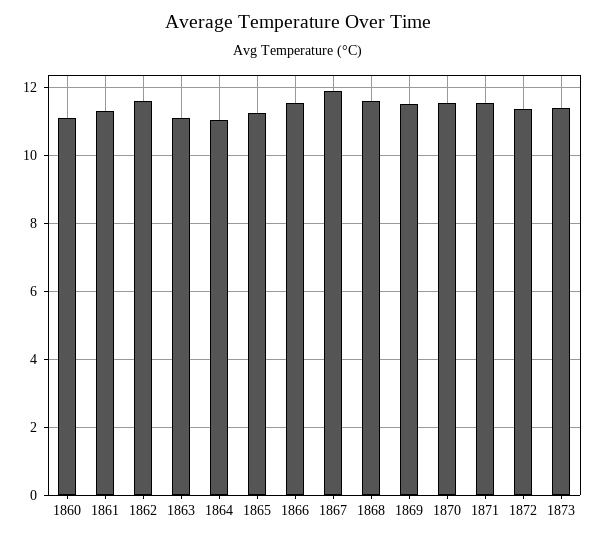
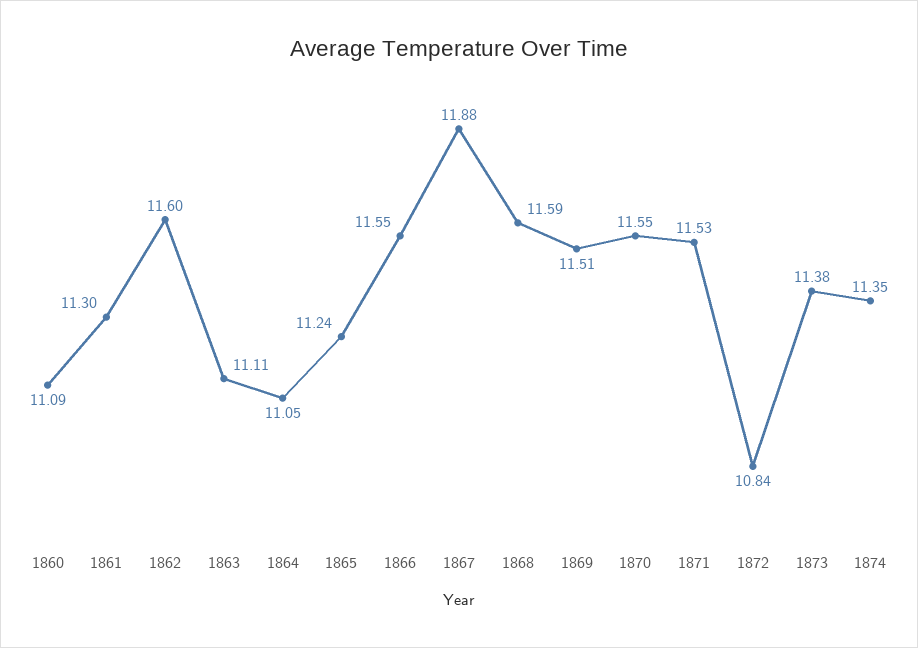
1872: 11.4 -> 10.84
1874: none -> 11.35

